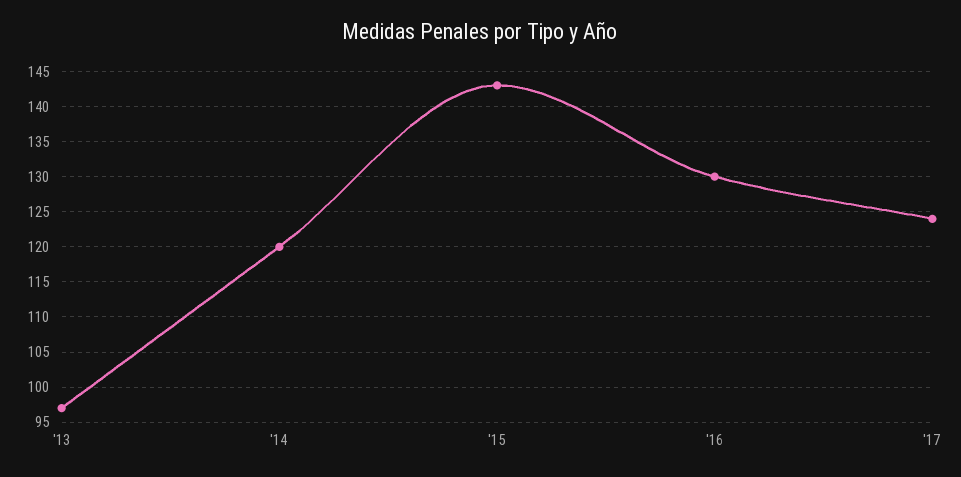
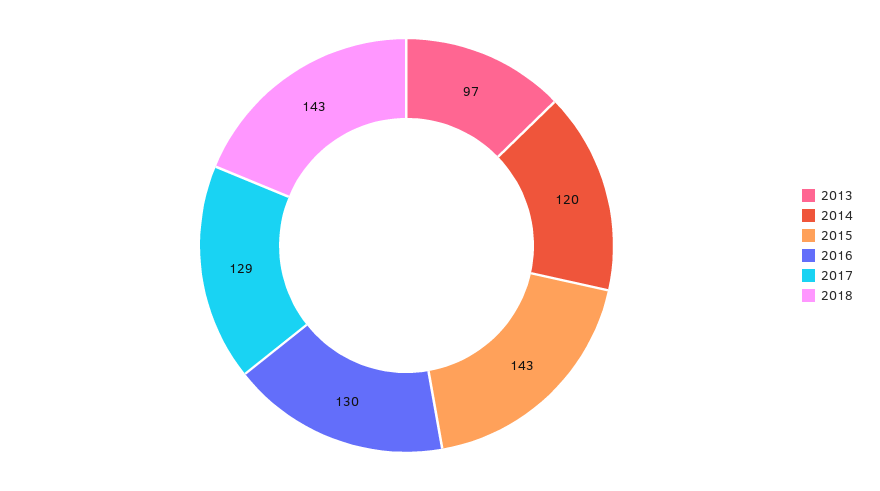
'17: 124 -> 129
2018: none -> 143

